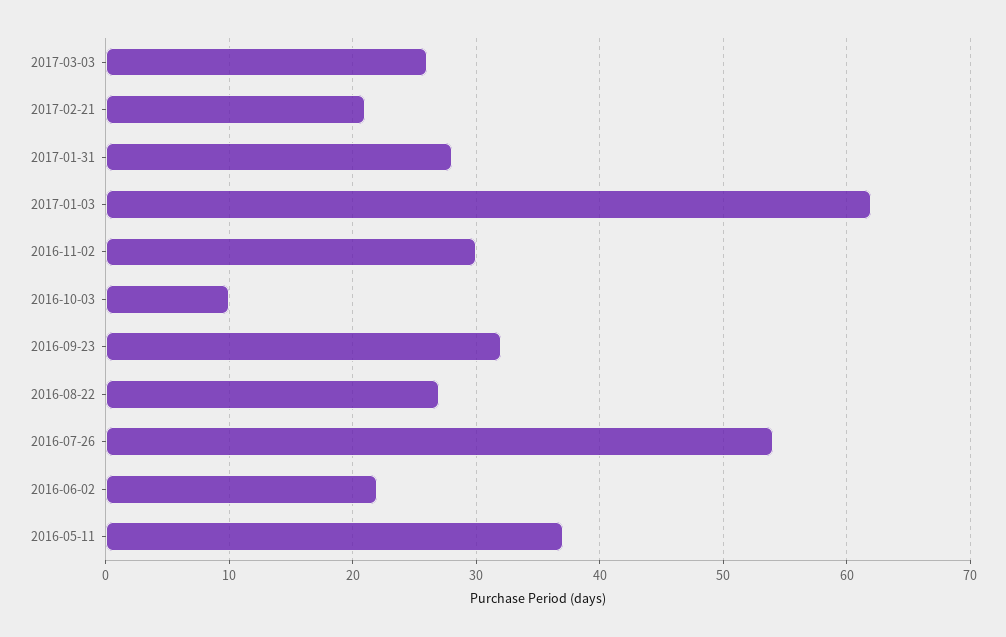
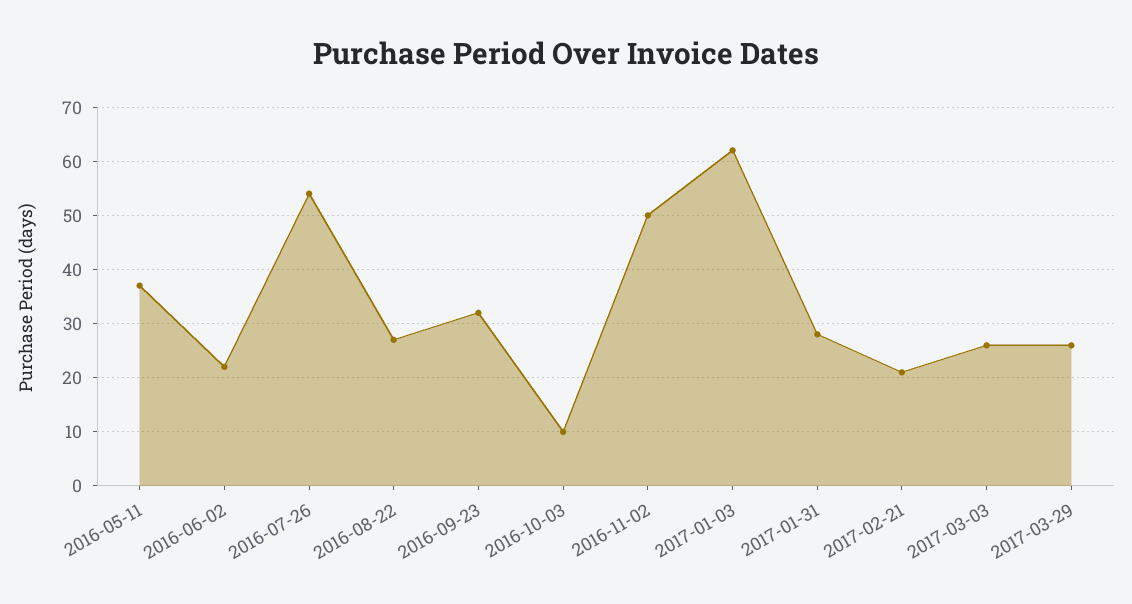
2016-11-02: 30 -> 50
2017-03-29: none -> 25

